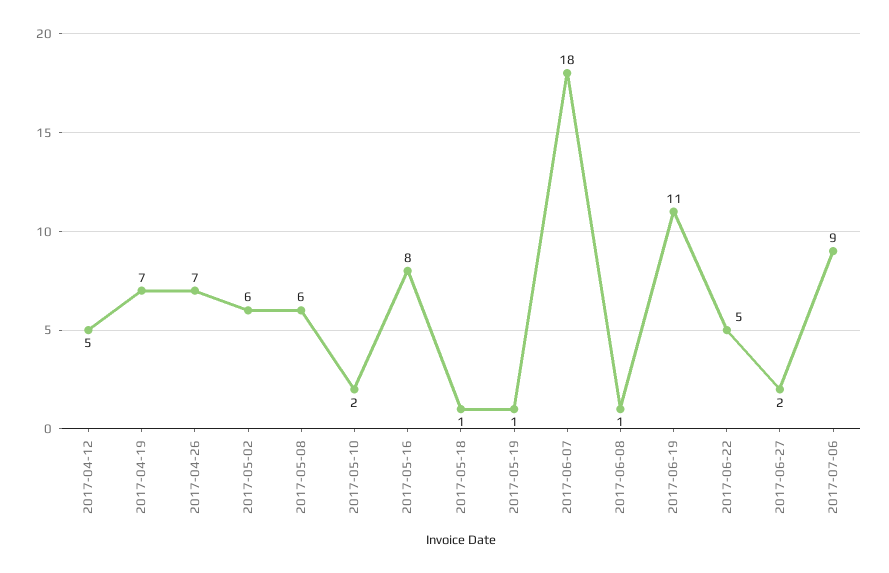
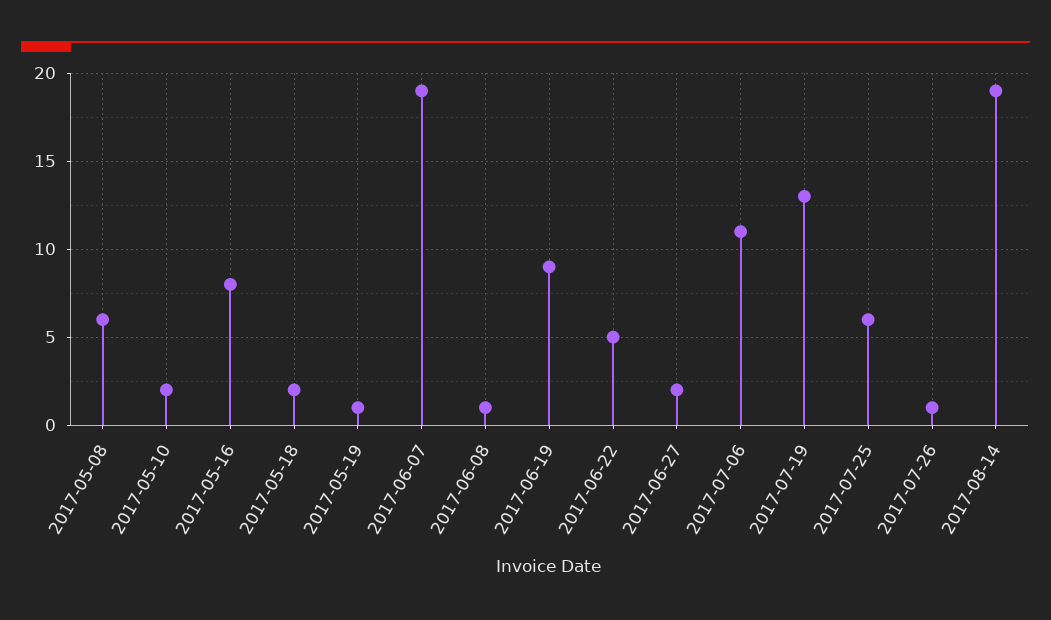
2017-04-12: 5 -> none
2017-04-19: 7 -> none
2017-04-26: 7 -> none
2017-05-02: 6 -> none
2017-05-18: 1 -> 2
2017-06-07: 18 -> 19
2017-06-19: 11 -> 9
2017-07-06: 9 -> 11
2017-07-19: none -> 13
2017-07-25: none -> 6
2017-07-26: none -> 1
2017-08-14: none -> 19

